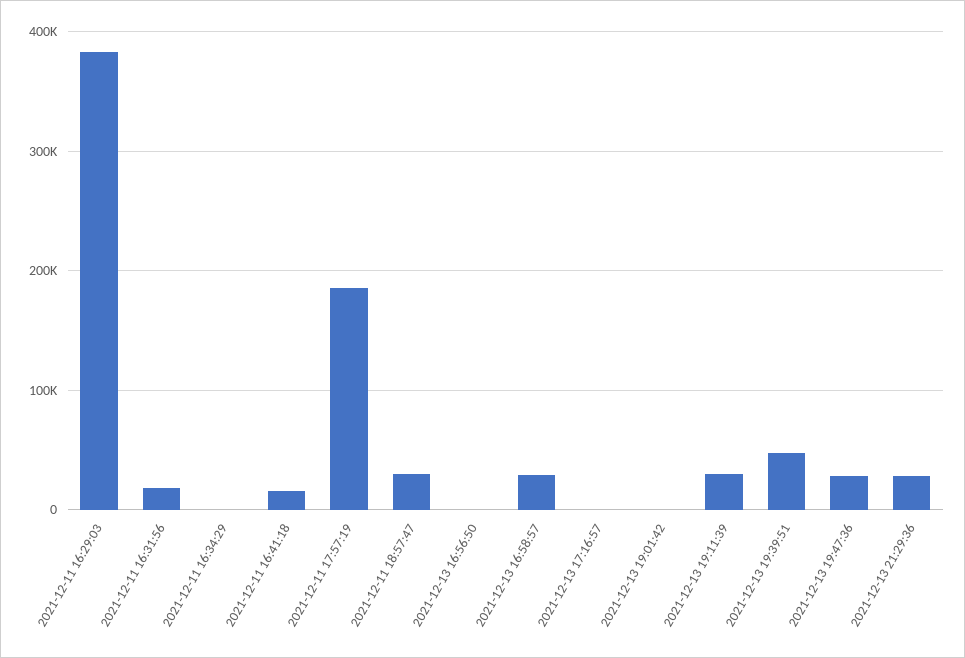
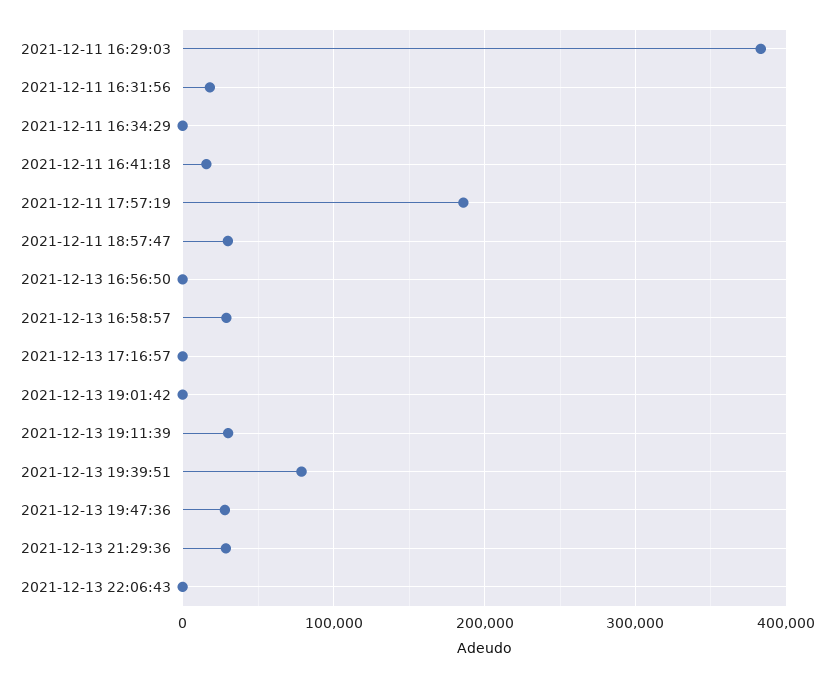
2021-12-13 19:39:51: 50000 -> 80000
2021-12-13 22:06:43: none -> 0

